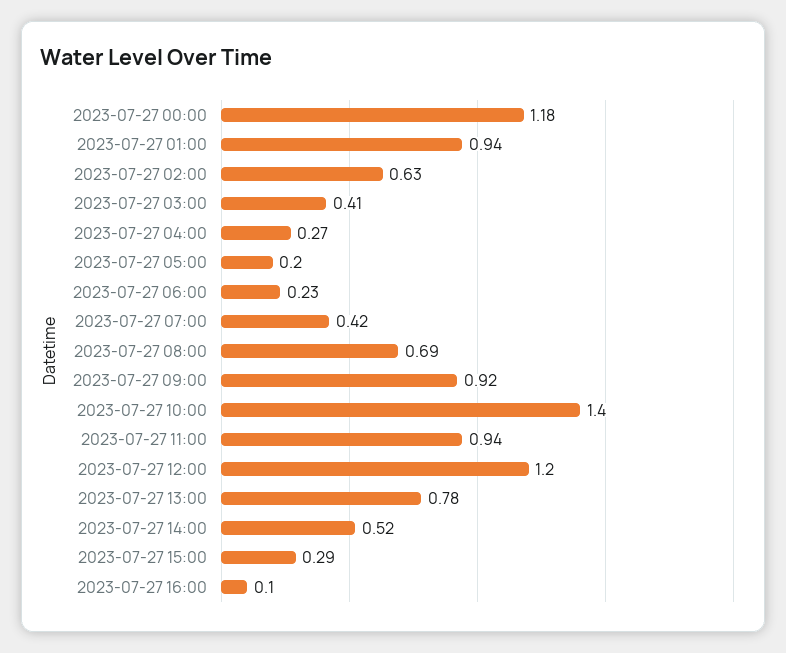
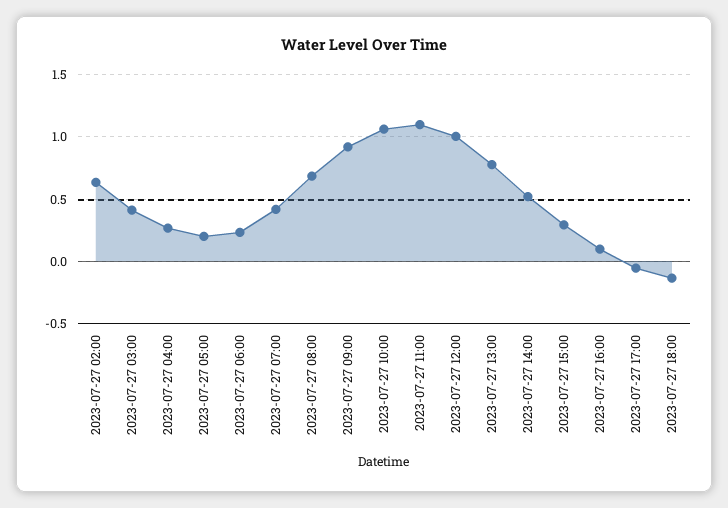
2023-07-27 00:00: 1.18 -> none
2023-07-27 01:00: 0.94 -> none
2023-07-27 10:00: 1.4 -> 1.05
2023-07-27 11:00: 0.94 -> 1.1
2023-07-27 12:00: 1.2 -> 1
2023-07-27 17:00: none -> -0.05
2023-07-27 18:00: none -> -0.15

